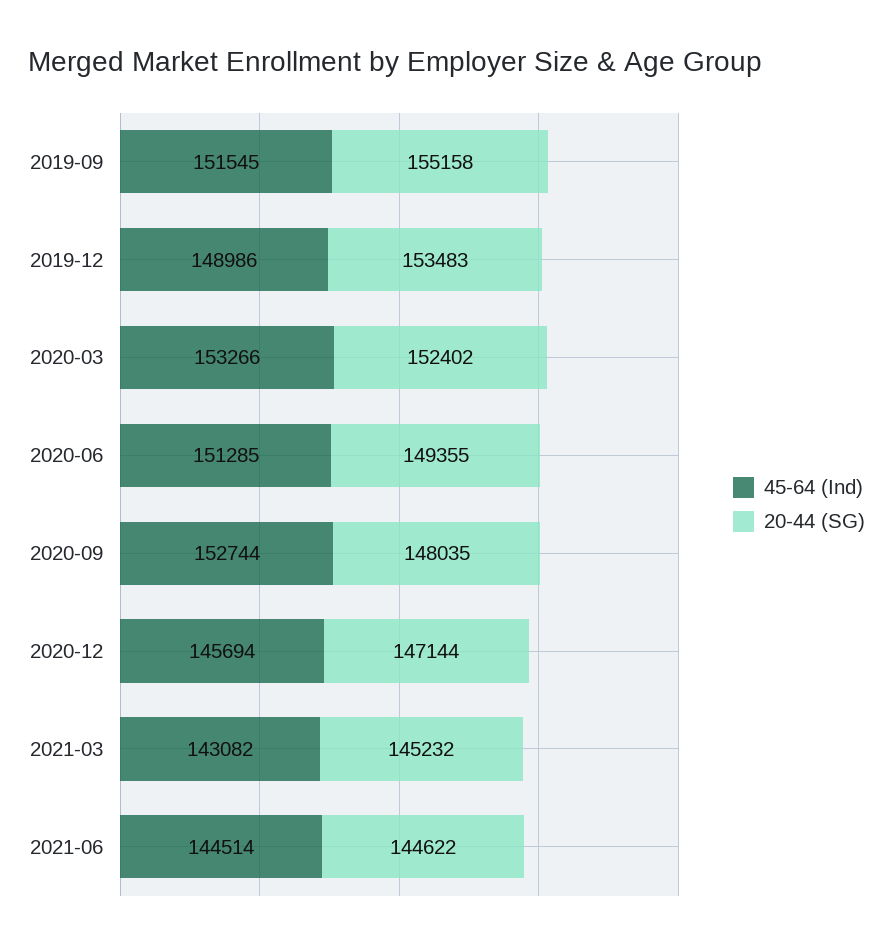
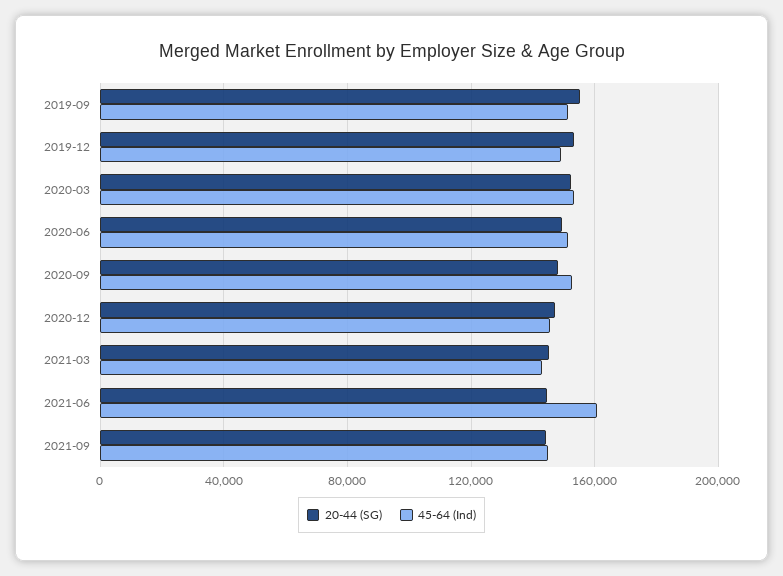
45-64 (Ind), 2021-06: 144514 -> 160000
20-44 (SG), 2021-09: none -> 145000
45-64 (Ind), 2021-09: none -> 145000

